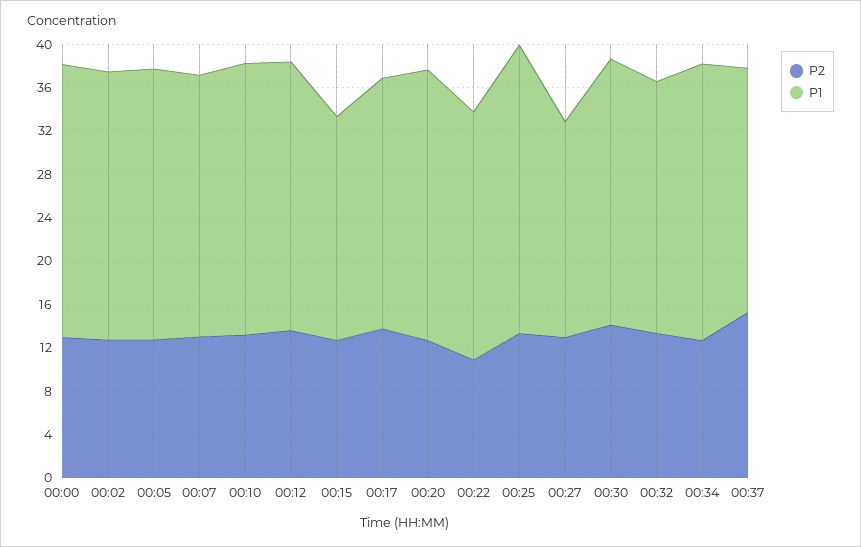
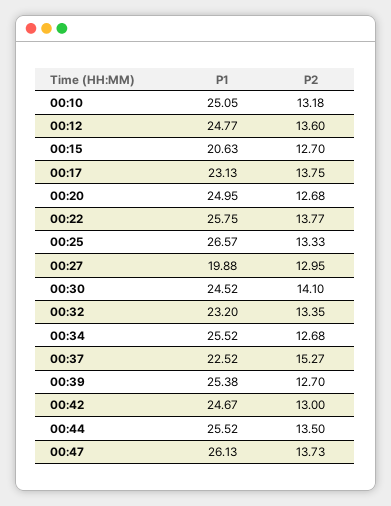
P2, 00:00: 13 -> none
P1, 00:00: 25 -> none
P2, 00:02: 13 -> none
P1, 00:02: 25 -> none
P2, 00:05: 13 -> none
P1, 00:05: 25 -> none
P2, 00:07: 13 -> none
P1, 00:07: 24 -> none
P2, 00:22: 11 -> 13.77
P1, 00:22: 23 -> 25.75
P1, 00:39: none -> 25.38
P2, 00:39: none -> 12.7
P1, 00:42: none -> 24.67
P2, 00:42: none -> 13
P1, 00:44: none -> 25.52
P2, 00:44: none -> 13.5
P1, 00:47: none -> 26.13
P2, 00:47: none -> 13.73

